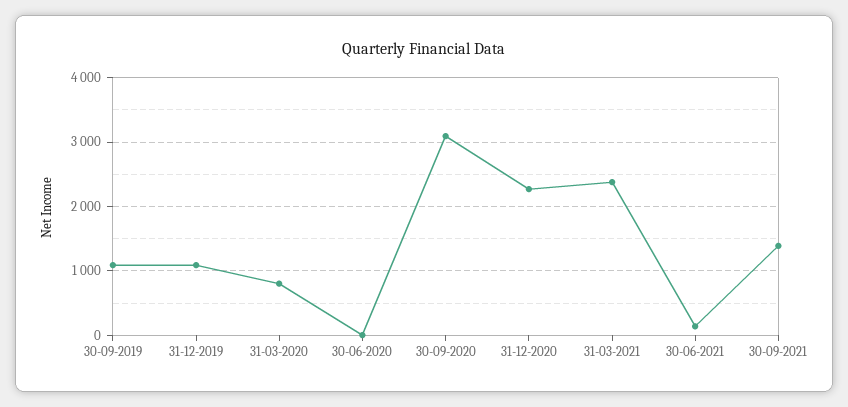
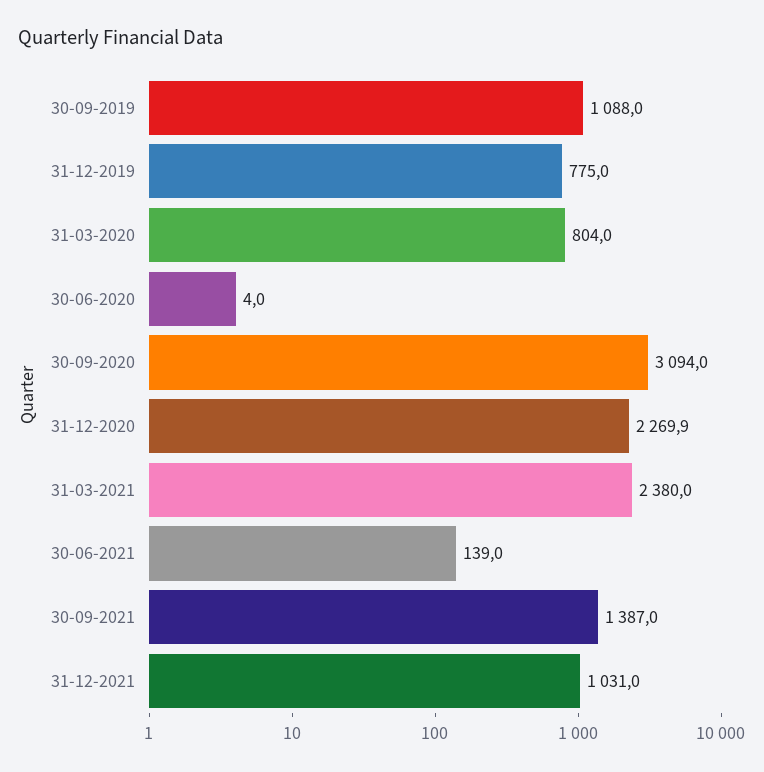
31-12-2019: 1100 -> 775
31-12-2021: none -> 1031

